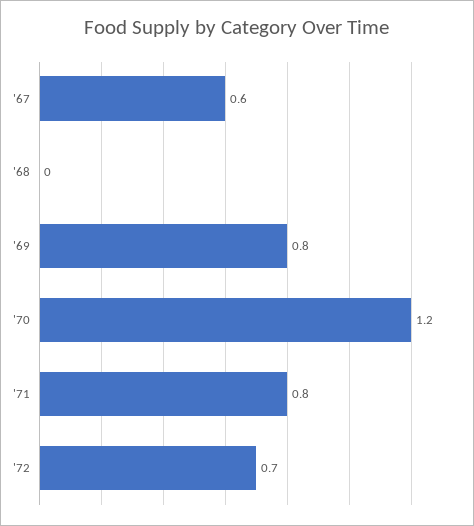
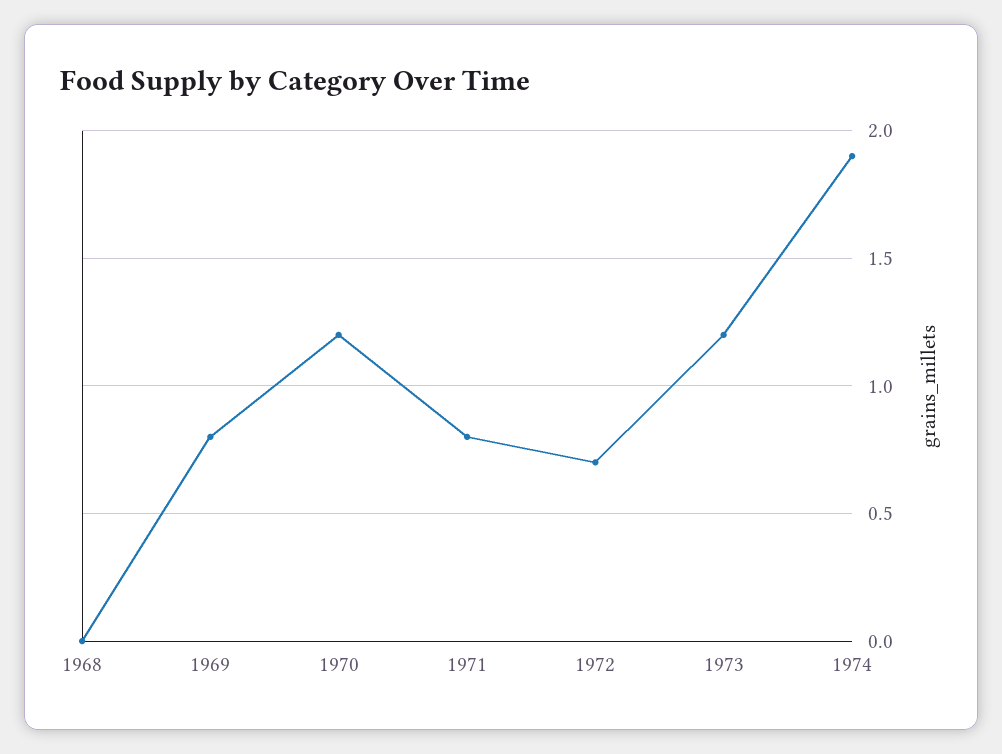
'67: 0.6 -> none
1973: none -> 1.2
1974: none -> 1.9

